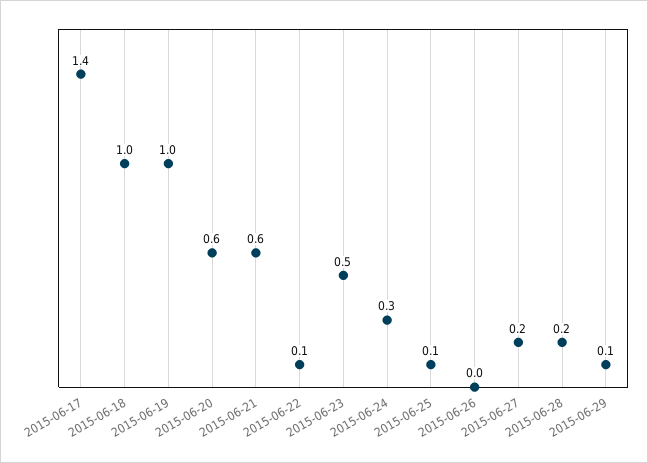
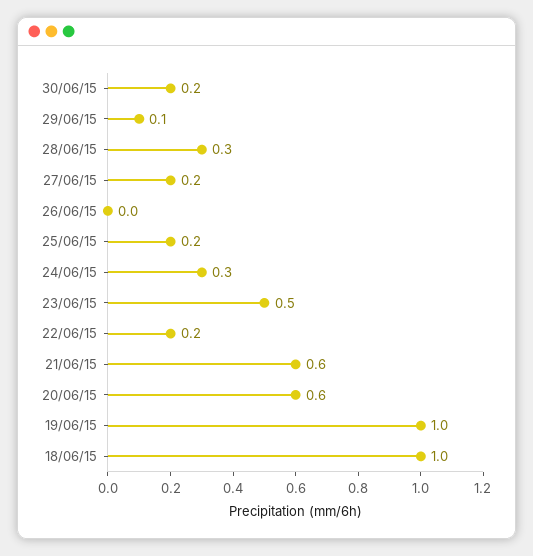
2015-06-17: 1.4 -> none
2015-06-22: 0.1 -> 0.2
2015-06-25: 0.1 -> 0.2
2015-06-28: 0.2 -> 0.3
30/06/15: none -> 0.2

